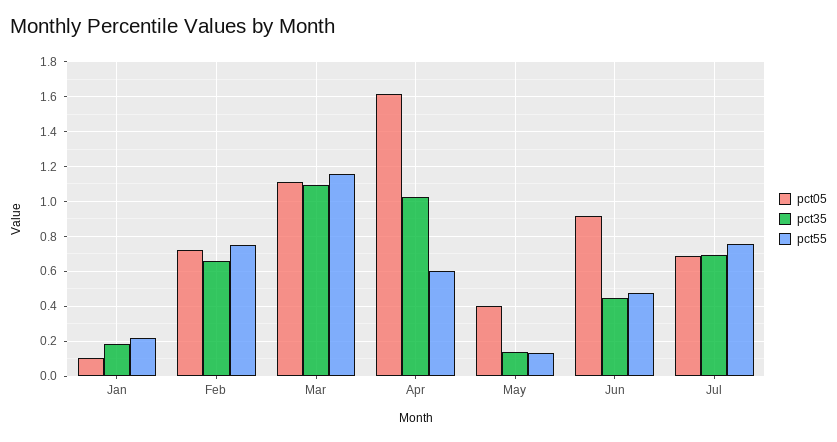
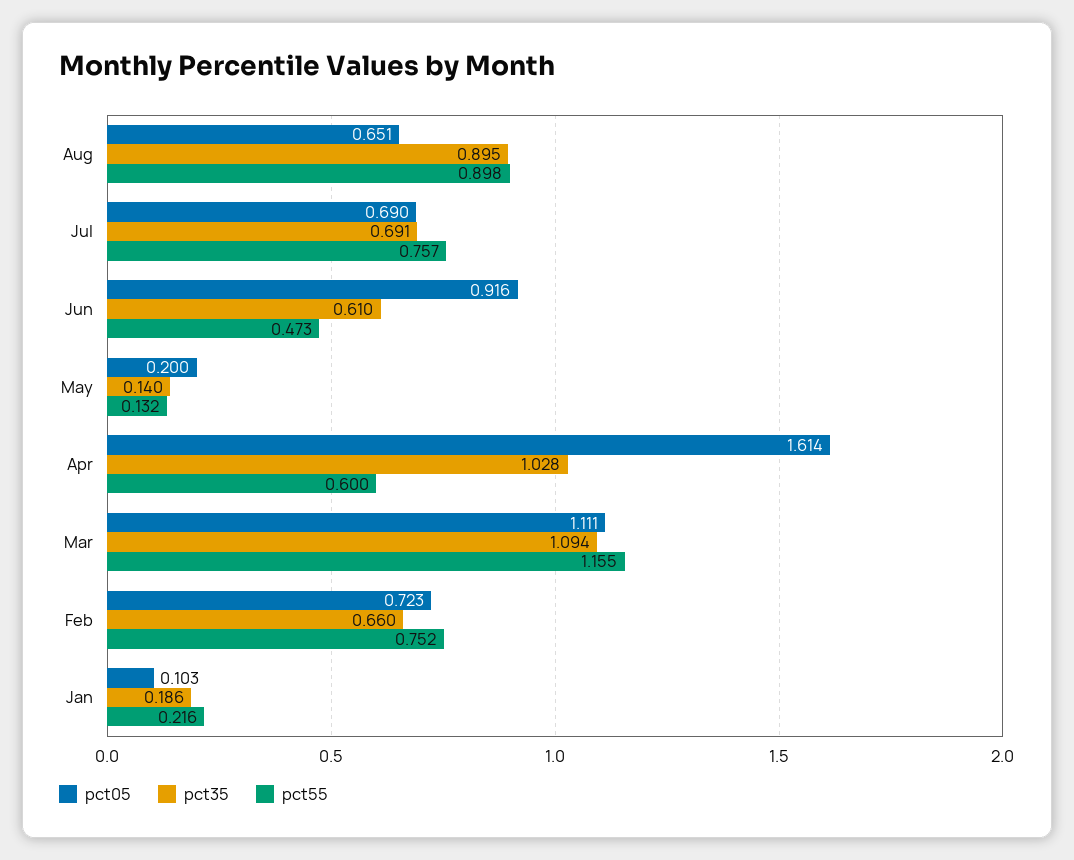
pct05, May: 0.4 -> 0.2
pct35, Jun: 0.45 -> 0.61
pct05, Aug: none -> 0.651
pct35, Aug: none -> 0.895
pct55, Aug: none -> 0.898

